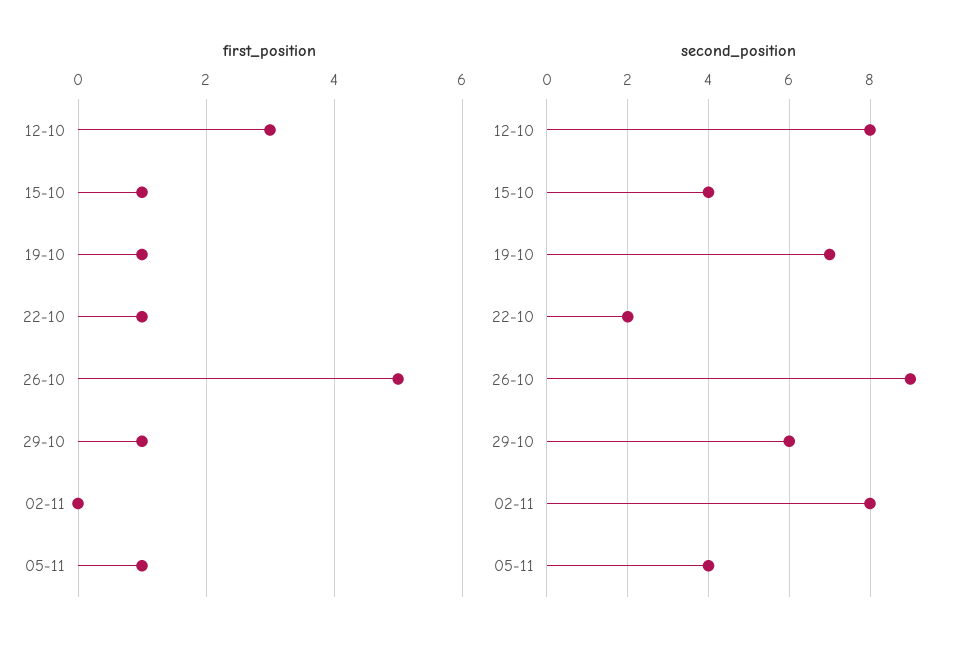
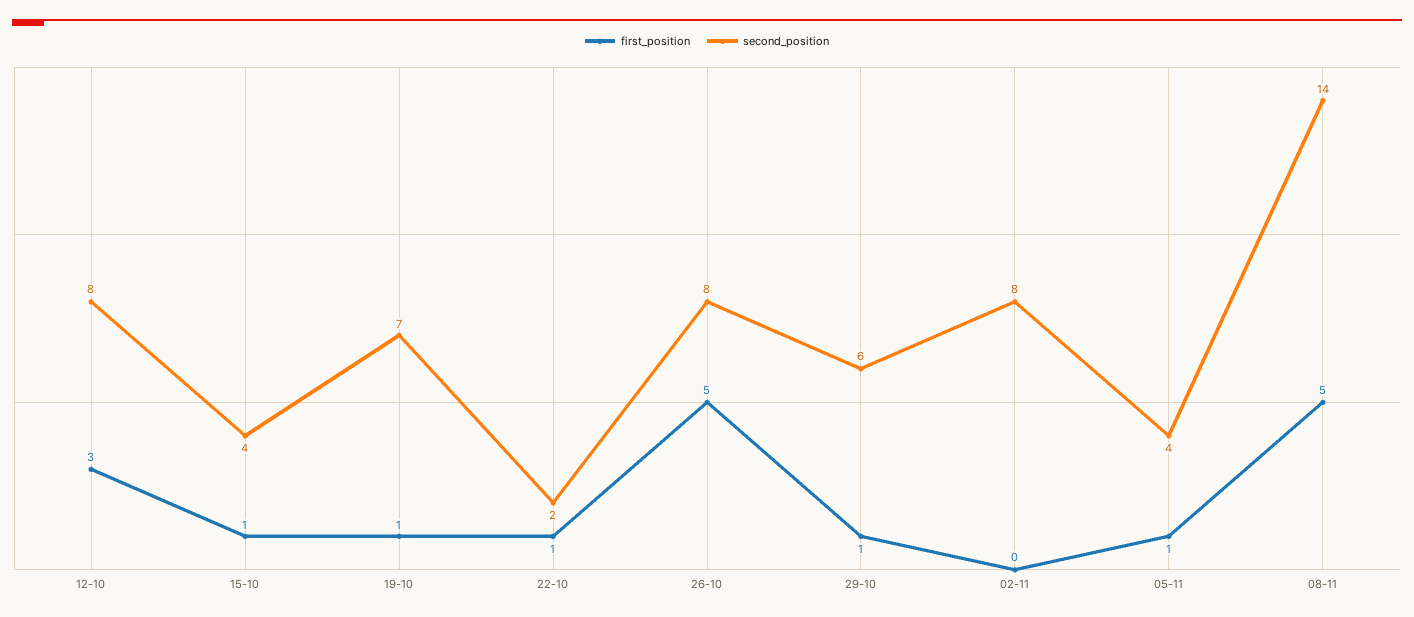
second_position, 26-10: 9 -> 8
first_position, 08-11: none -> 5
second_position, 08-11: none -> 14

